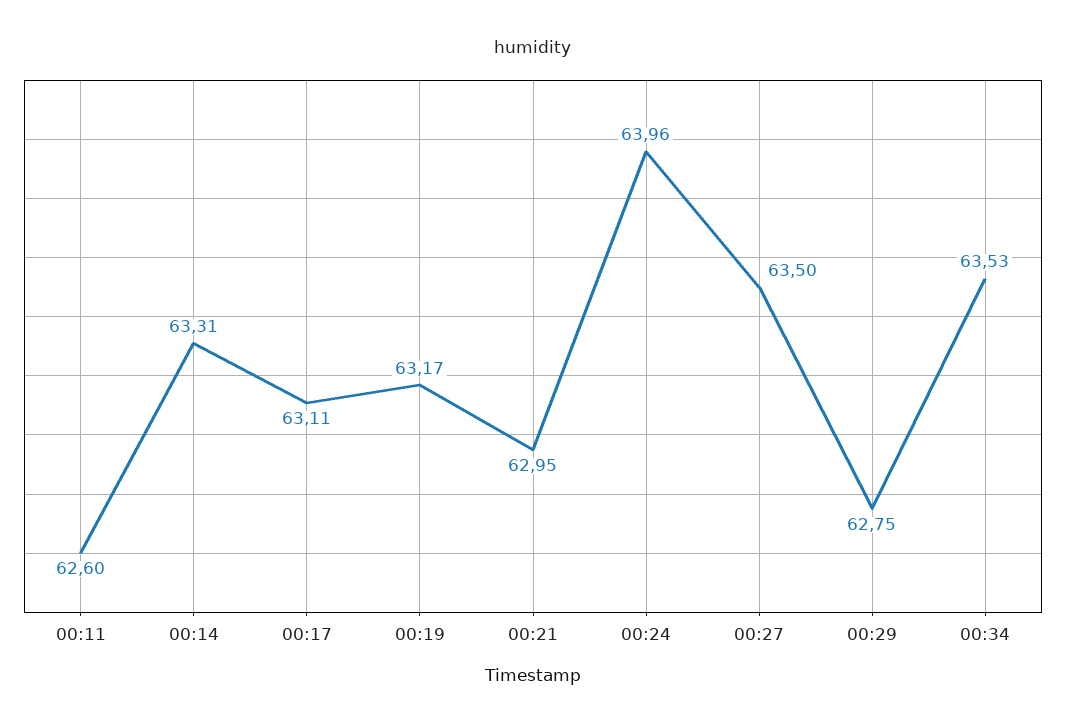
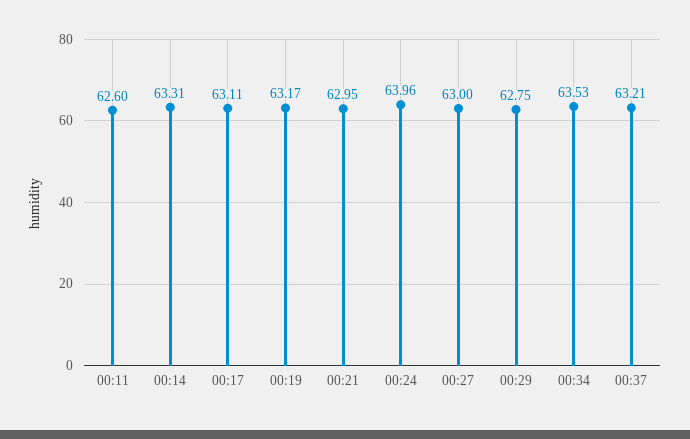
00:27: 63.5 -> 63
00:37: none -> 63.21

